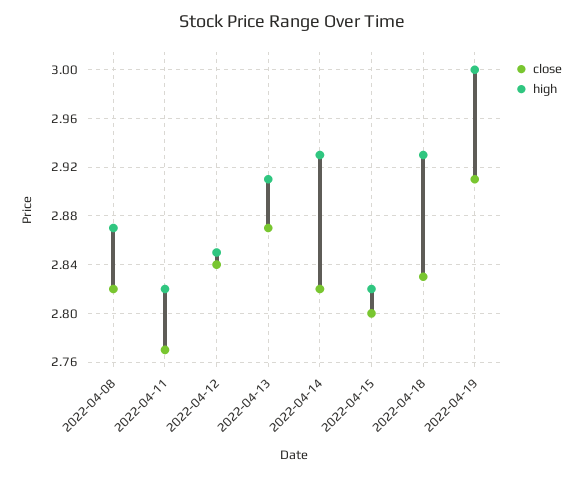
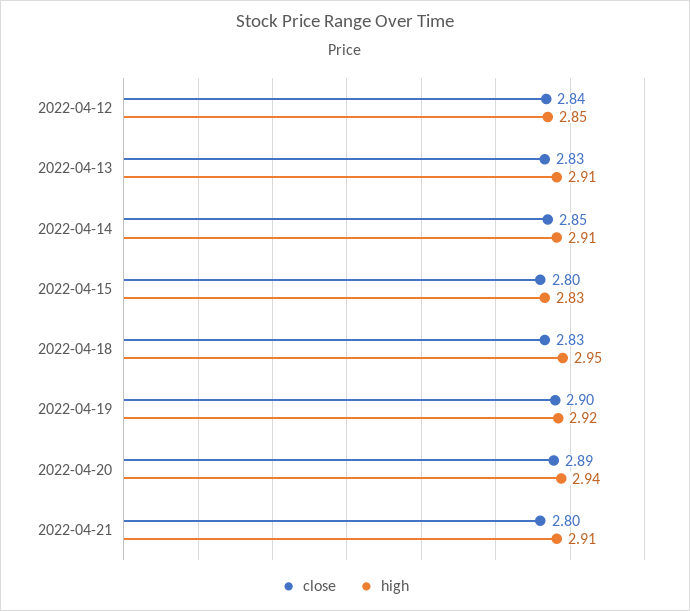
close, 2022-04-08: 2.82 -> none
high, 2022-04-08: 2.87 -> none
close, 2022-04-11: 2.77 -> none
high, 2022-04-11: 2.82 -> none
close, 2022-04-13: 2.87 -> 2.83
close, 2022-04-14: 2.82 -> 2.85
high, 2022-04-14: 2.93 -> 2.91
high, 2022-04-15: 2.82 -> 2.83
high, 2022-04-18: 2.93 -> 2.95
close, 2022-04-19: 2.91 -> 2.9
high, 2022-04-19: 3 -> 2.92
close, 2022-04-20: none -> 2.89
high, 2022-04-20: none -> 2.94
close, 2022-04-21: none -> 2.8
high, 2022-04-21: none -> 2.91

